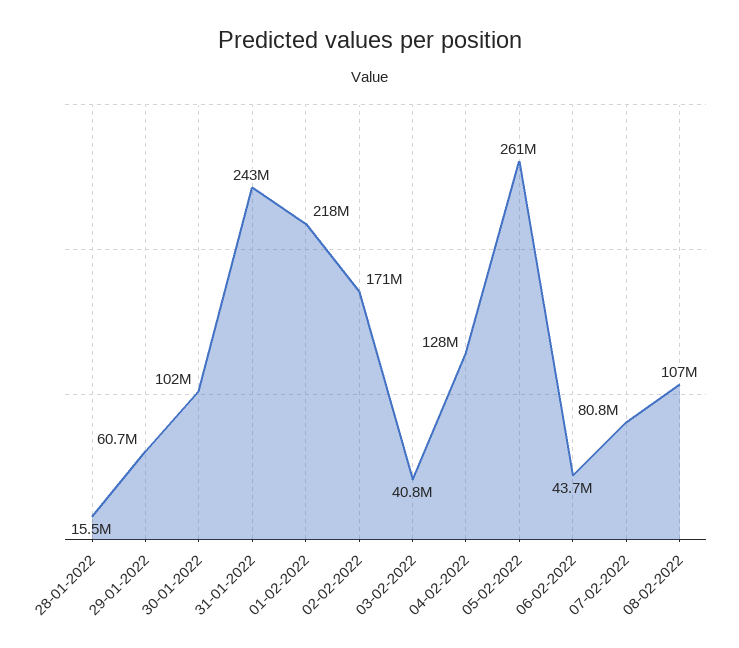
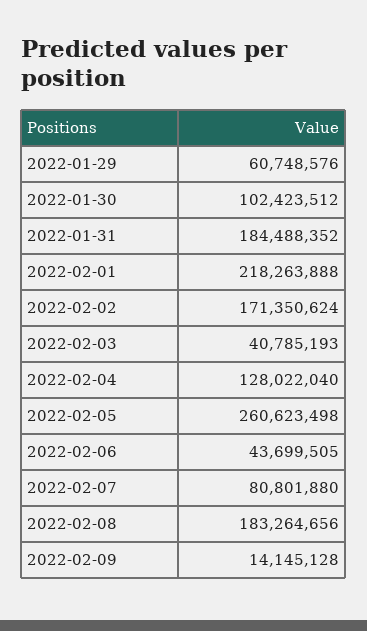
28-01-2022: 15500000 -> none
31-01-2022: 243000000 -> 184488352
08-02-2022: 107000000 -> 183264656
2022-02-09: none -> 14145128

